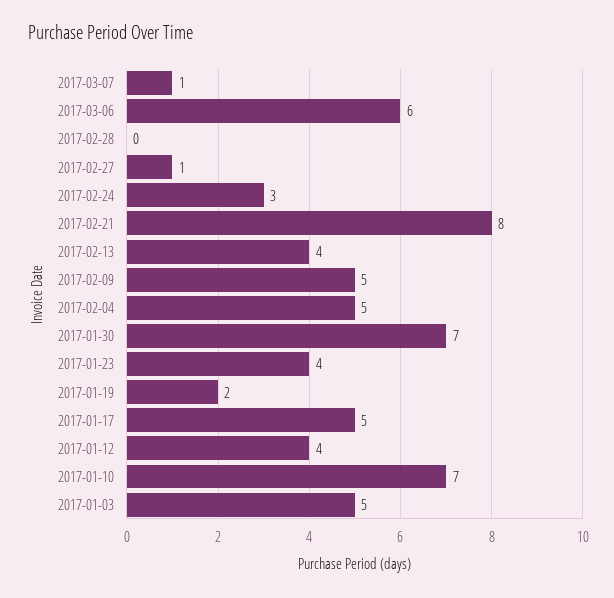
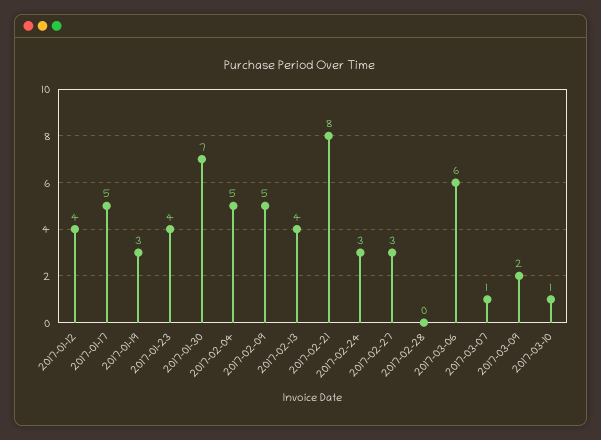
2017-02-27: 1 -> 3
2017-01-19: 2 -> 3
2017-01-10: 7 -> none
2017-01-03: 5 -> none
2017-03-09: none -> 2
2017-03-10: none -> 1

